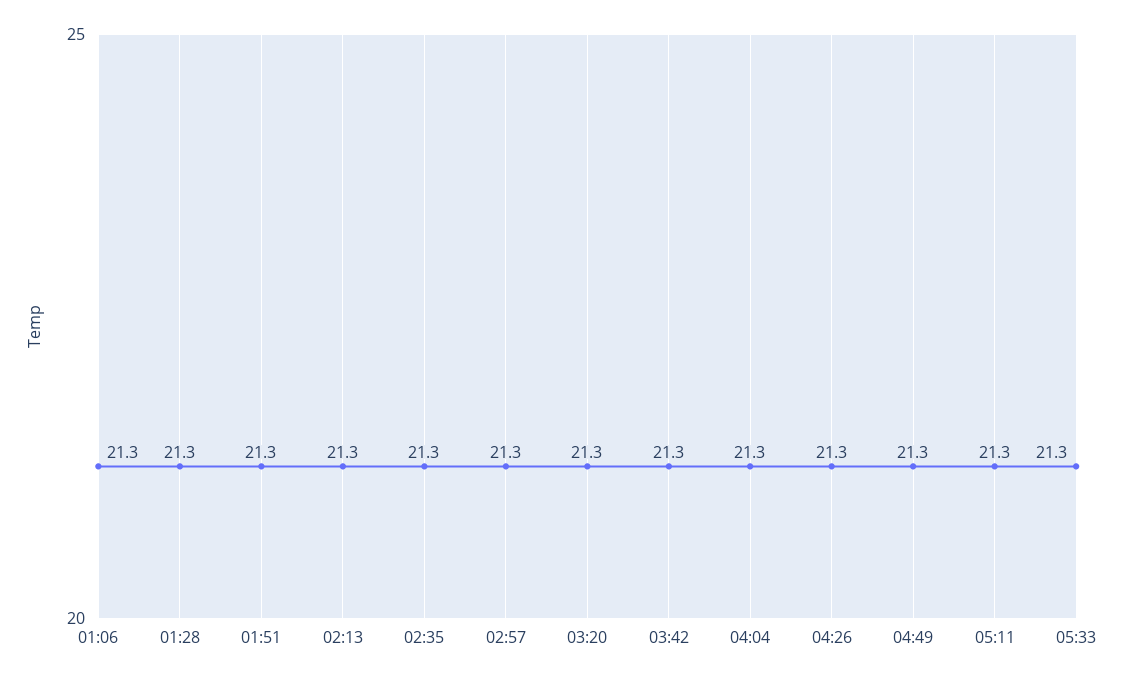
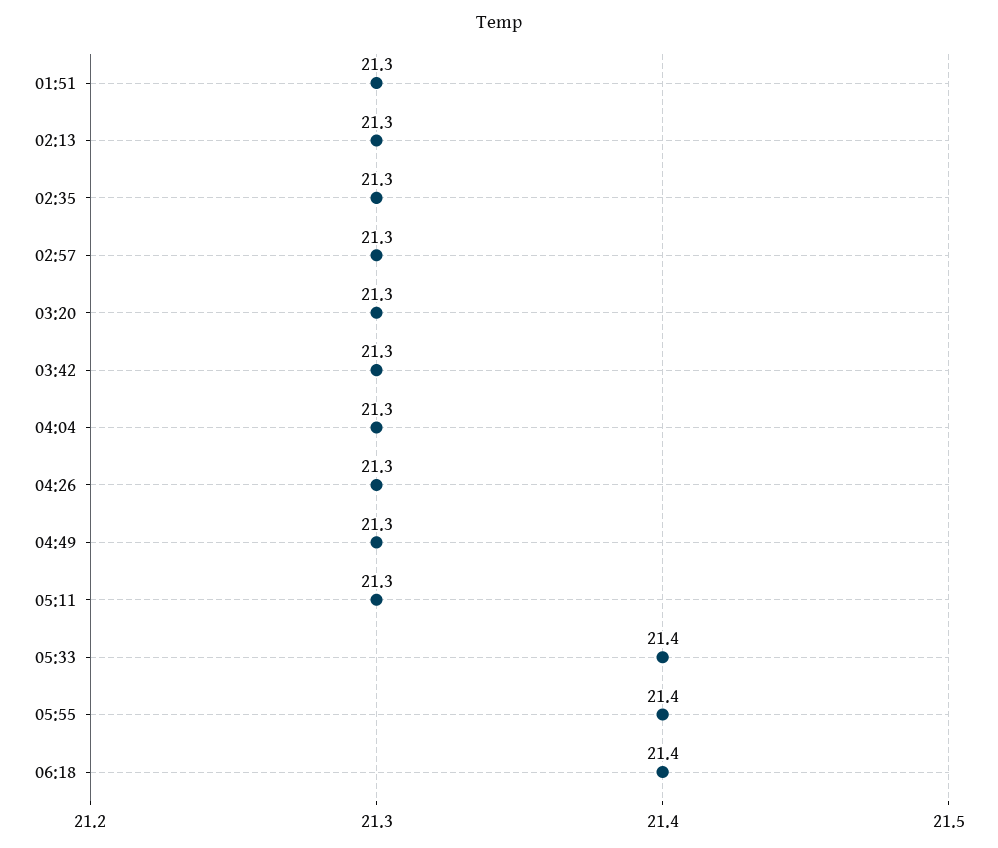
01:06: 21.3 -> none
01:28: 21.3 -> none
05:33: 21.3 -> 21.4
05:55: none -> 21.4
06:18: none -> 21.4

